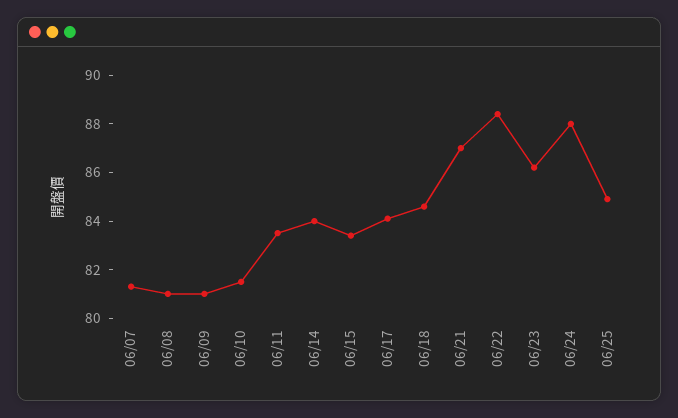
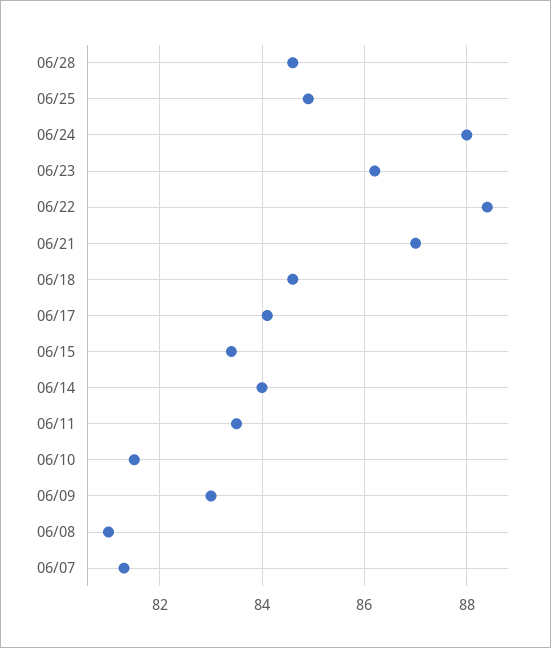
06/09: 81 -> 83
06/28: none -> 84.5

